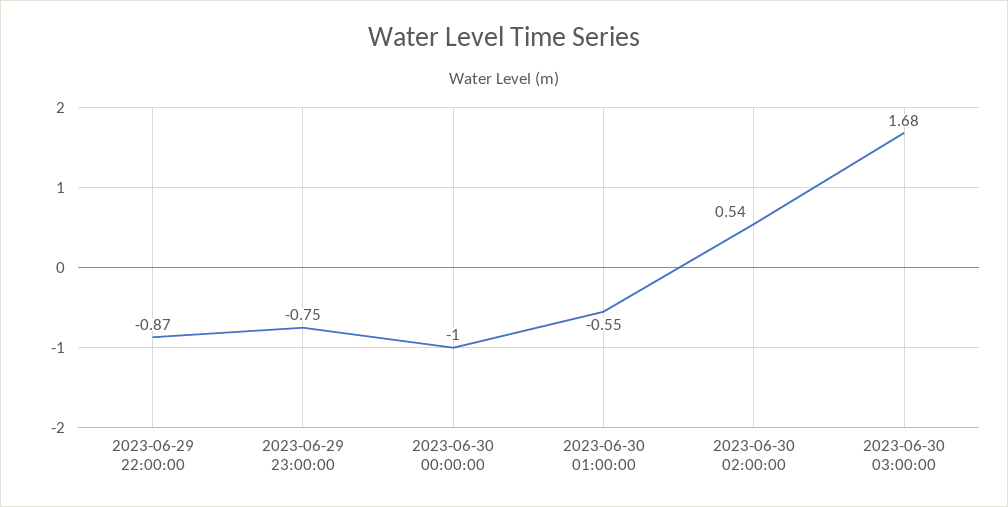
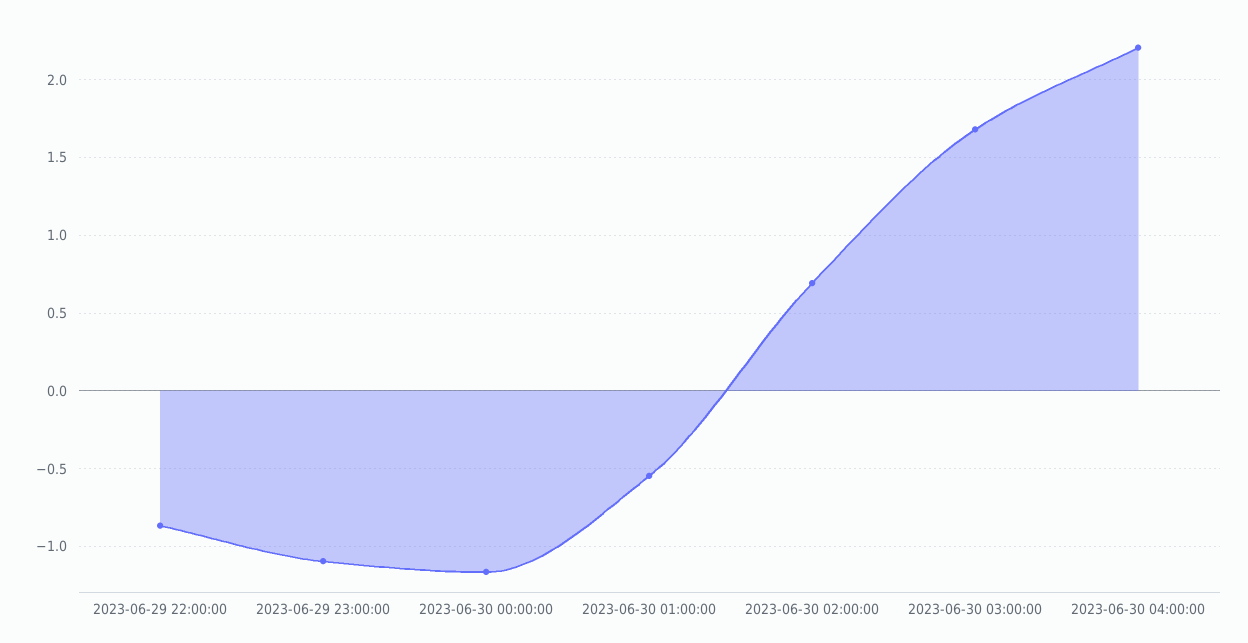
2023-06-29 23:00:00: -0.75 -> -1.1
2023-06-30 00:00:00: -1 -> -1.15
2023-06-30 02:00:00: 0.54 -> 0.7
2023-06-30 04:00:00: none -> 2.2

